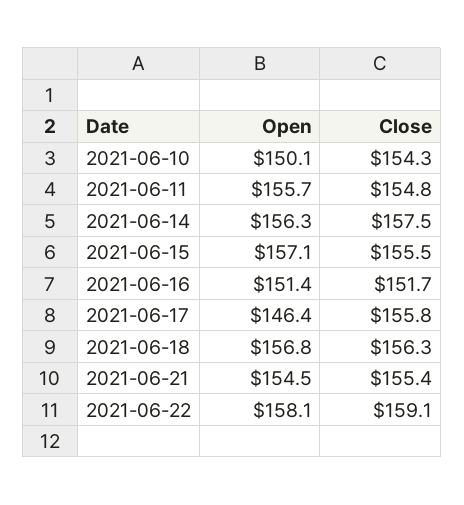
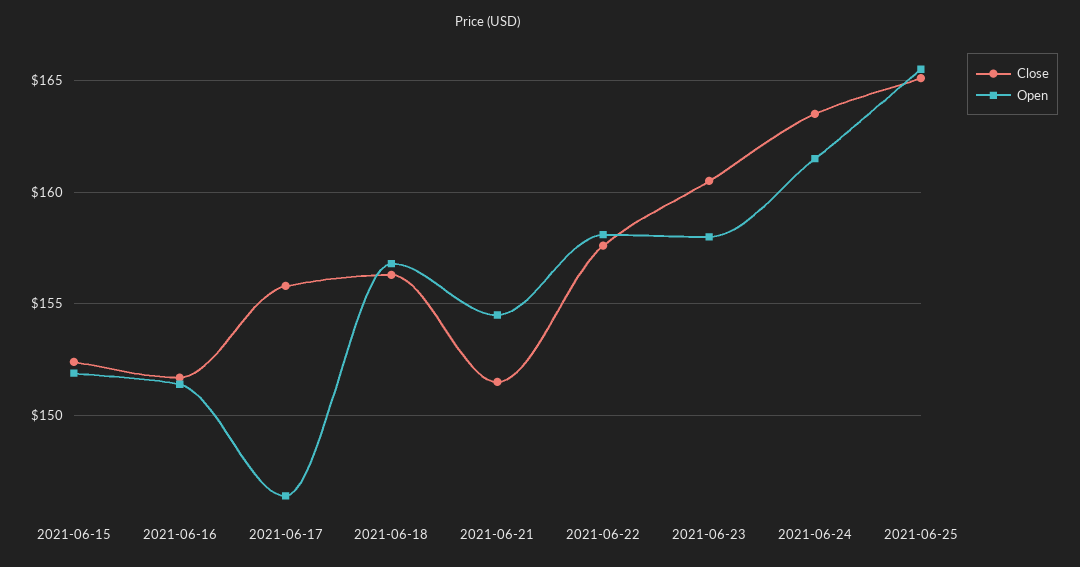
Open, 2021-06-10: 150.1 -> none
Close, 2021-06-10: 154.3 -> none
Open, 2021-06-11: 155.7 -> none
Close, 2021-06-11: 154.8 -> none
Open, 2021-06-14: 156.3 -> none
Close, 2021-06-14: 157.5 -> none
Open, 2021-06-15: 157.1 -> 152
Close, 2021-06-15: 155.5 -> 152.5
Close, 2021-06-21: 155.4 -> 151.5
Close, 2021-06-22: 159.1 -> 157.5
Close, 2021-06-23: none -> 160.5
Open, 2021-06-23: none -> 158
Close, 2021-06-24: none -> 163.5
Open, 2021-06-24: none -> 161.5
Close, 2021-06-25: none -> 165
Open, 2021-06-25: none -> 165.5

